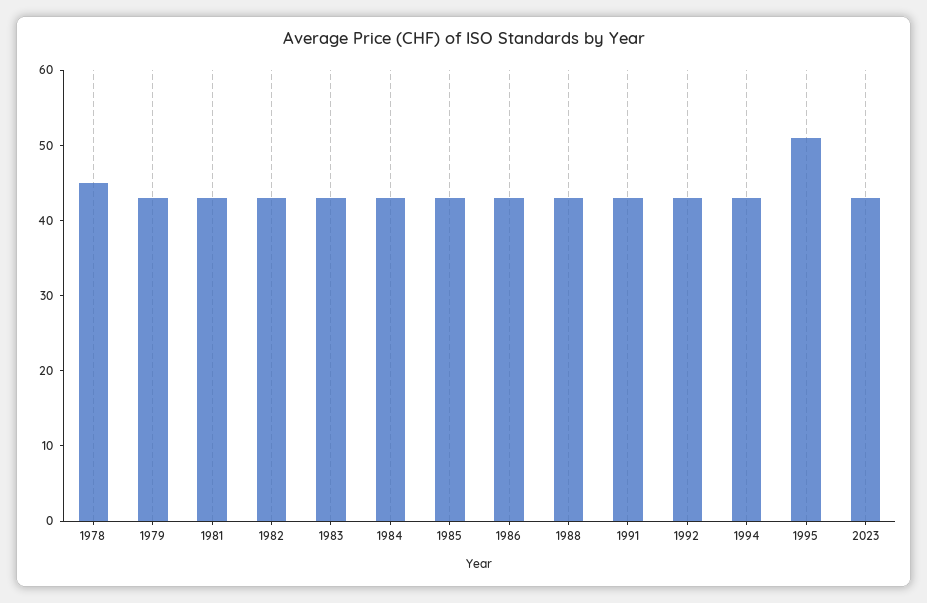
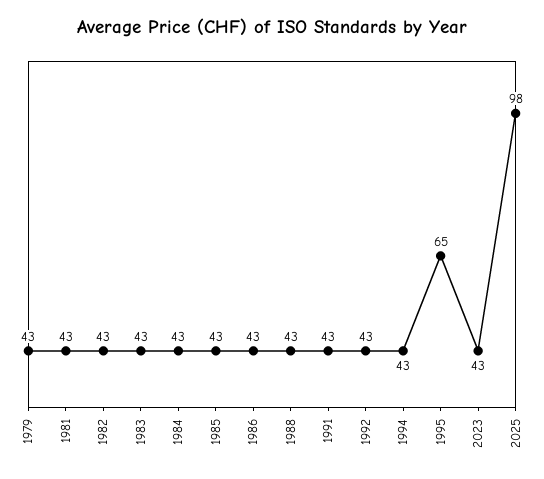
1978: 45 -> none
1995: 50 -> 65
2025: none -> 98

